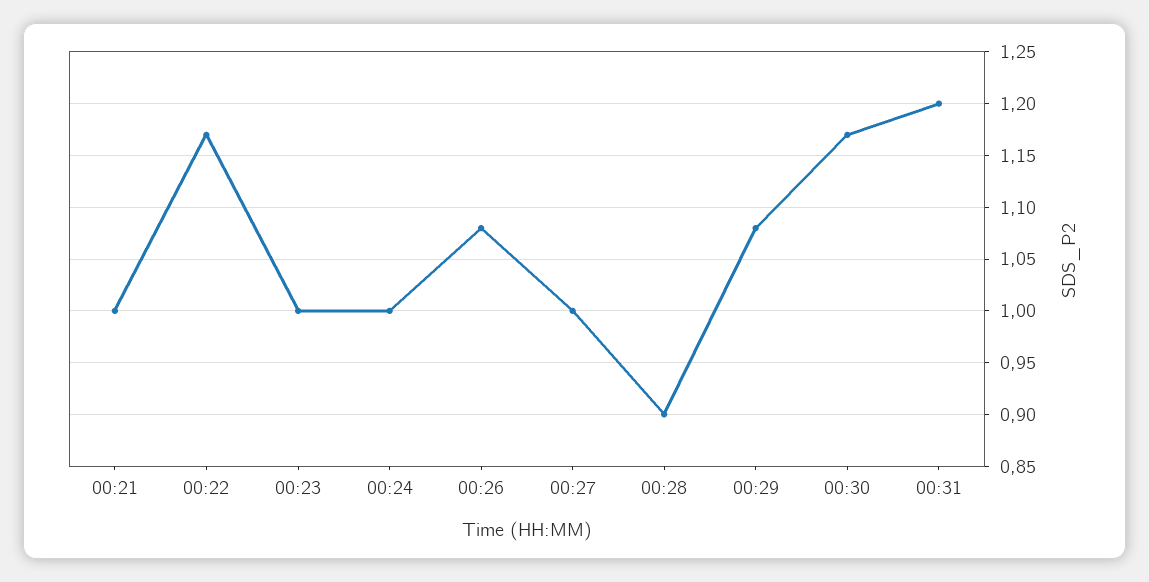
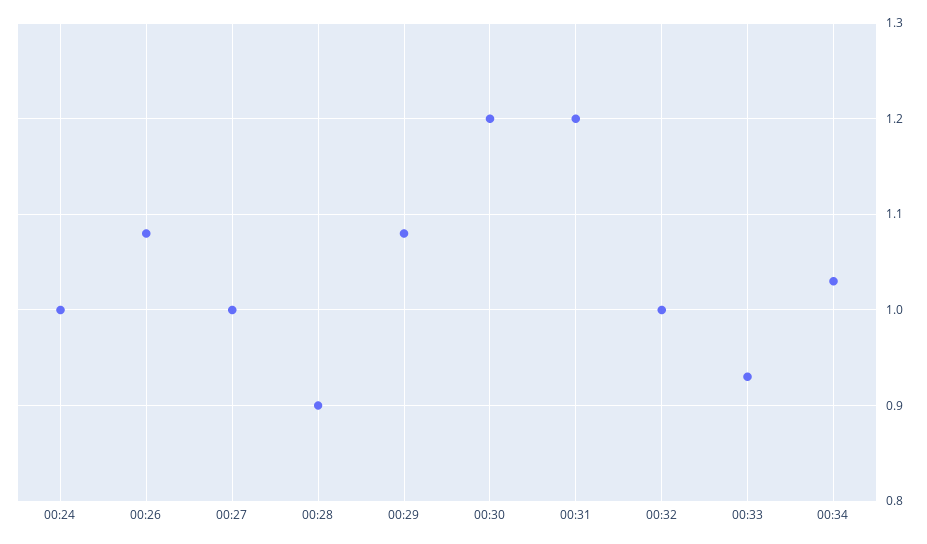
00:21: 1 -> none
00:22: 1.17 -> none
00:23: 1 -> none
00:30: 1.17 -> 1.2
00:32: none -> 1
00:33: none -> 0.93
00:34: none -> 1.03

